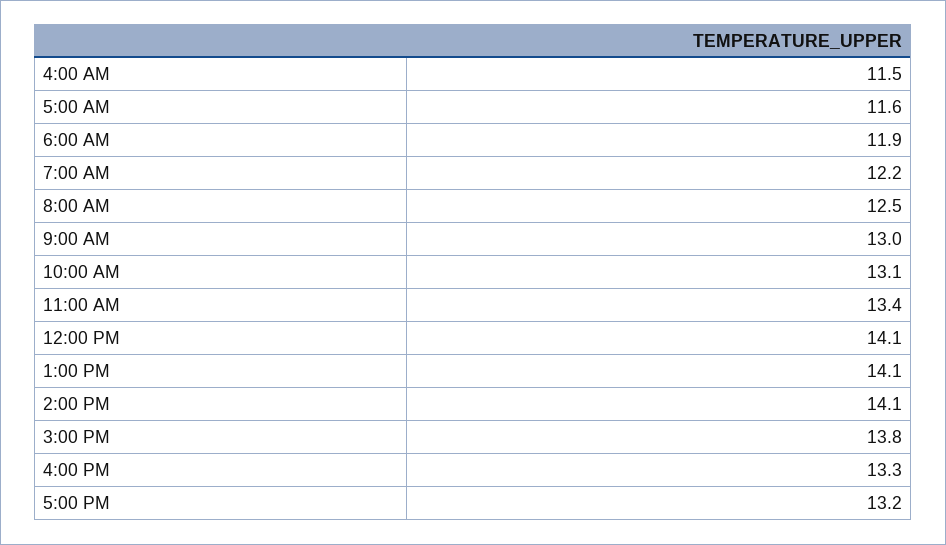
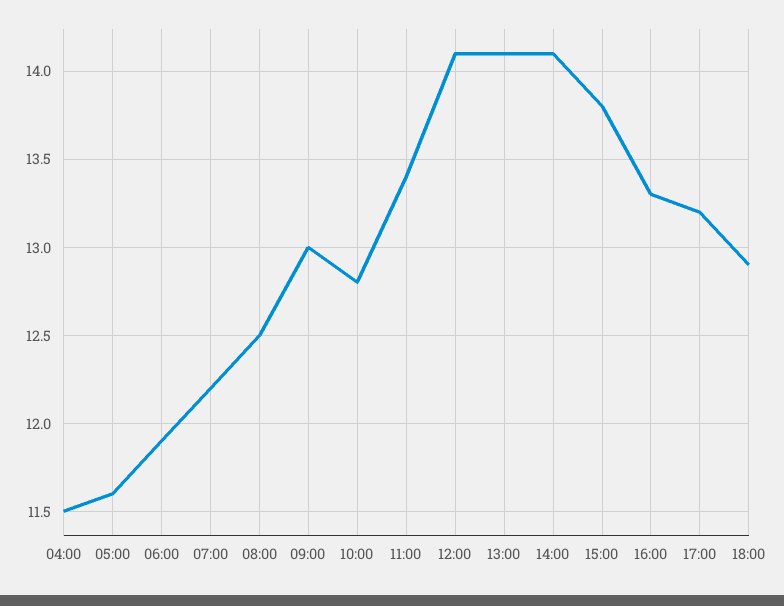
10:00 AM: 13.1 -> 12.8
18:00: none -> 12.9

